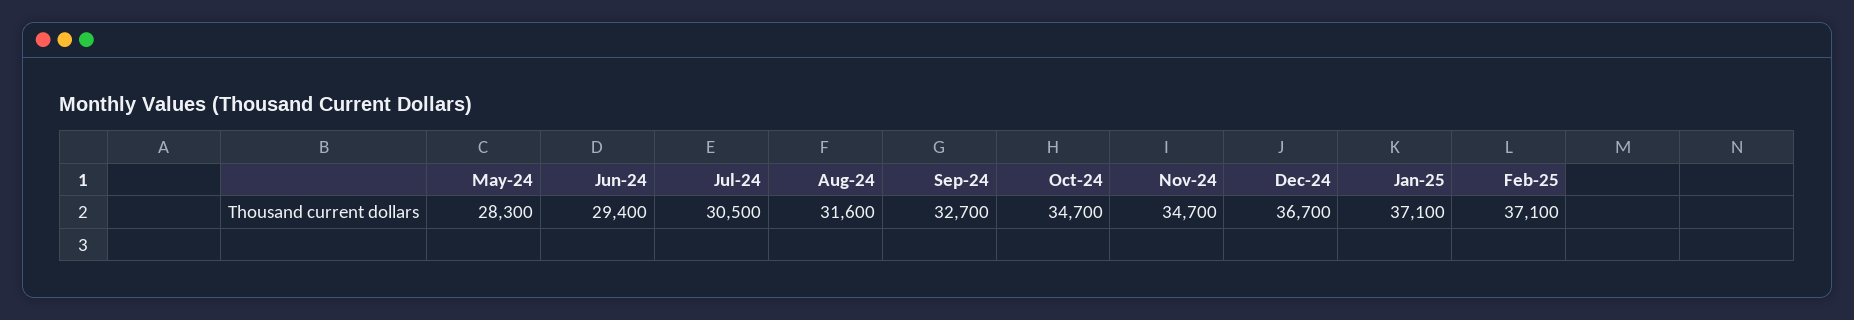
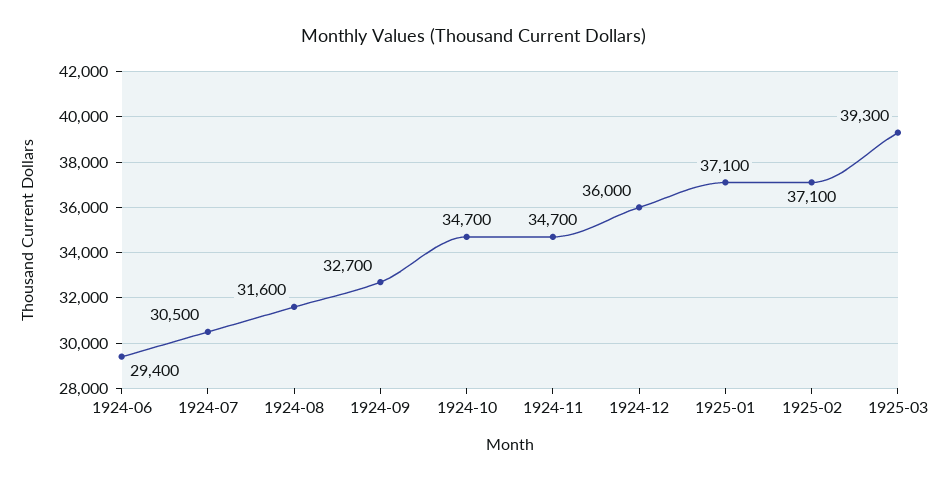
May-24: 28300 -> none
Dec-24: 36700 -> 36000
1925-03: none -> 39300

